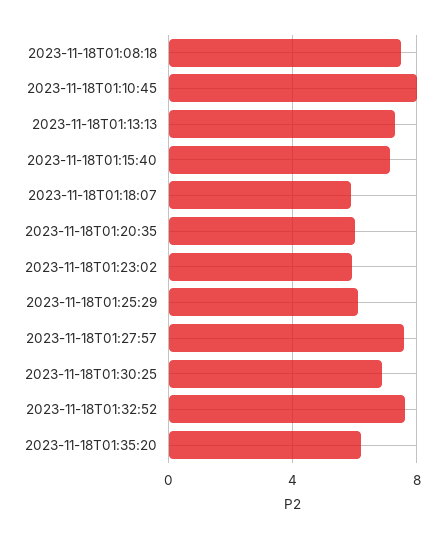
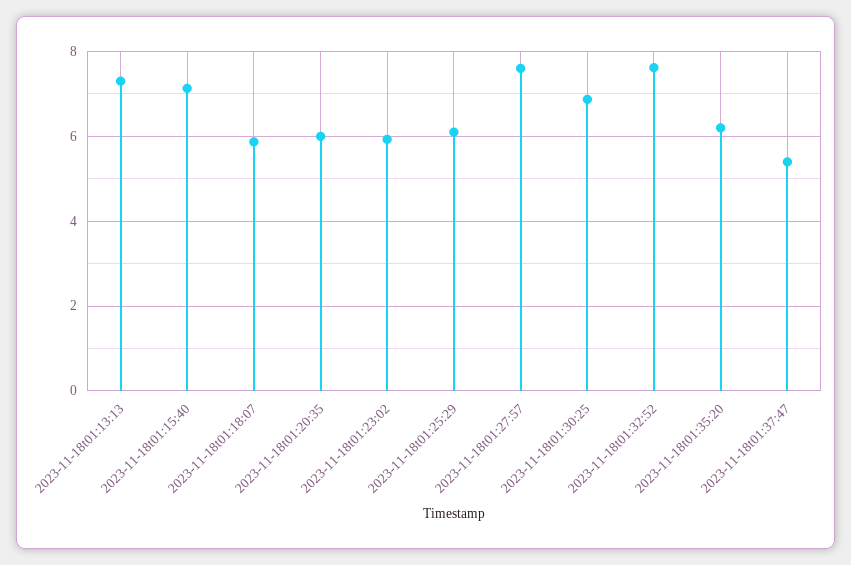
2023-11-18T01:08:18: 7.5 -> none
2023-11-18T01:10:45: 8 -> none
2023-11-18t01:37:47: none -> 5.4

